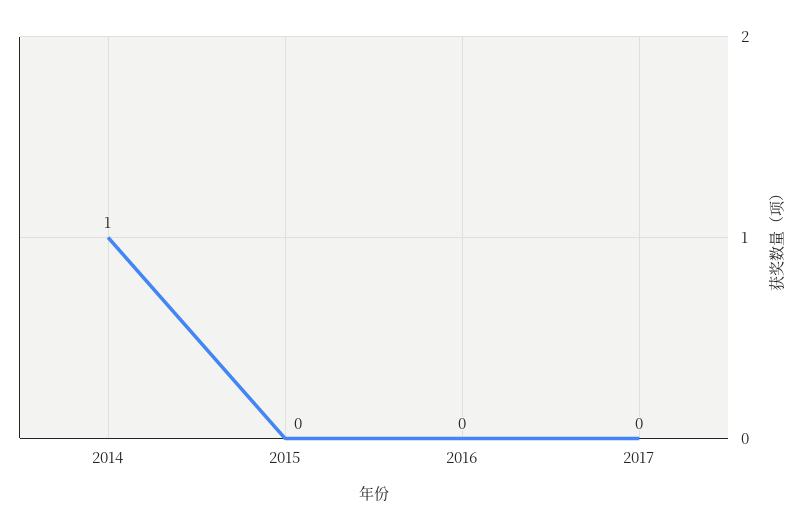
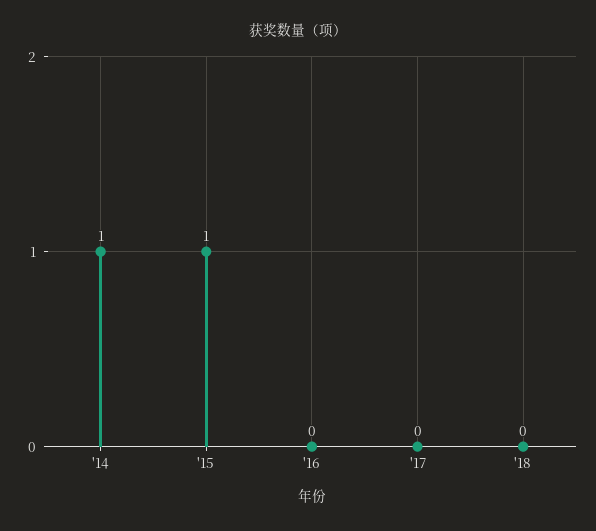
2015: 0 -> 1
'18: none -> 0

